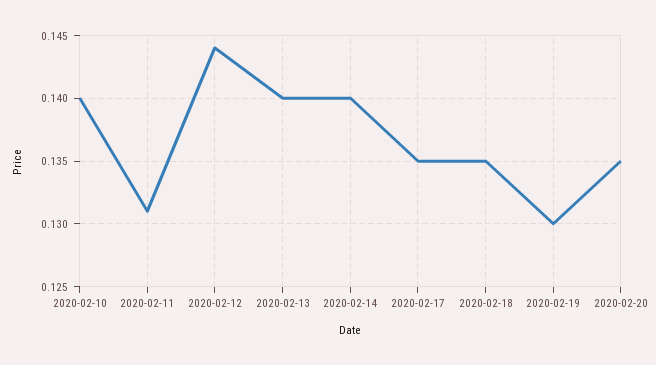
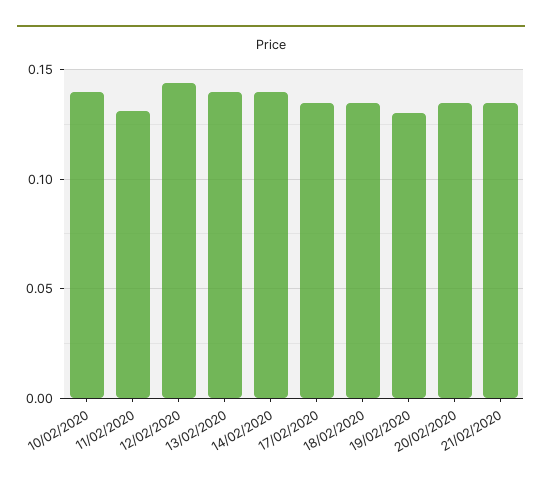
21/02/2020: none -> 0.135

